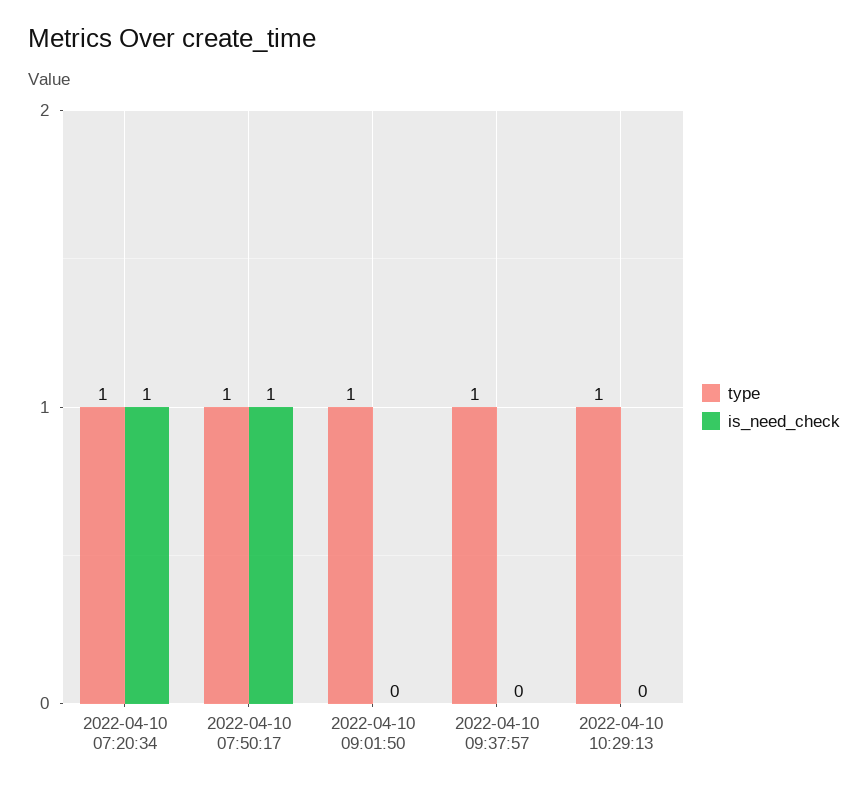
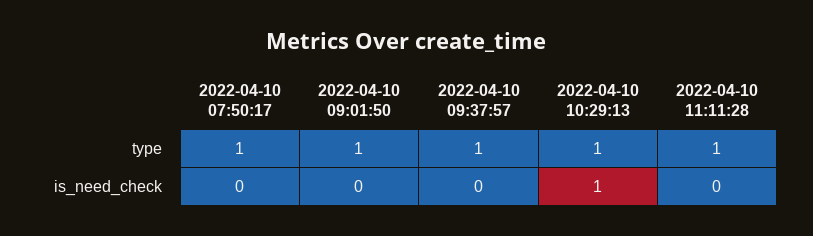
type, 2022-04-10 07:20:34: 1 -> none
is_need_check, 2022-04-10 07:20:34: 1 -> none
is_need_check, 2022-04-10 07:50:17: 1 -> 0
is_need_check, 2022-04-10 10:29:13: 0 -> 1
type, 2022-04-10 11:11:28: none -> 1
is_need_check, 2022-04-10 11:11:28: none -> 0

